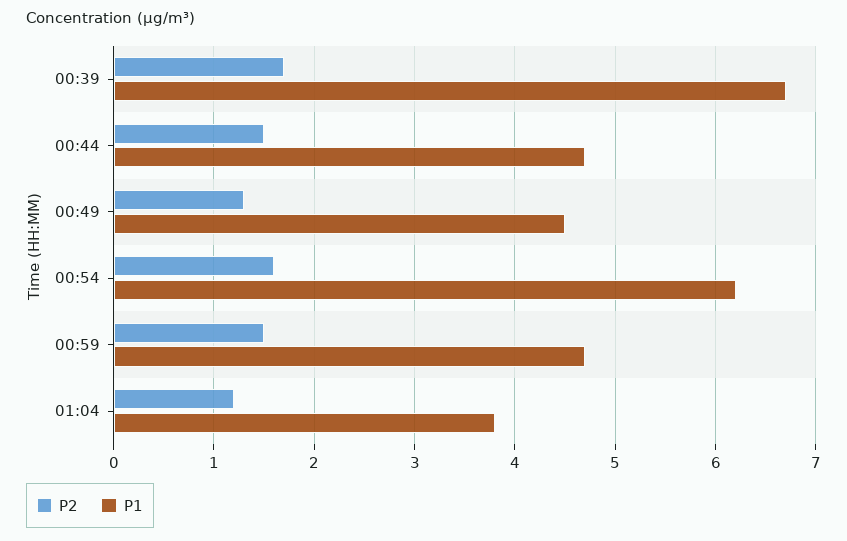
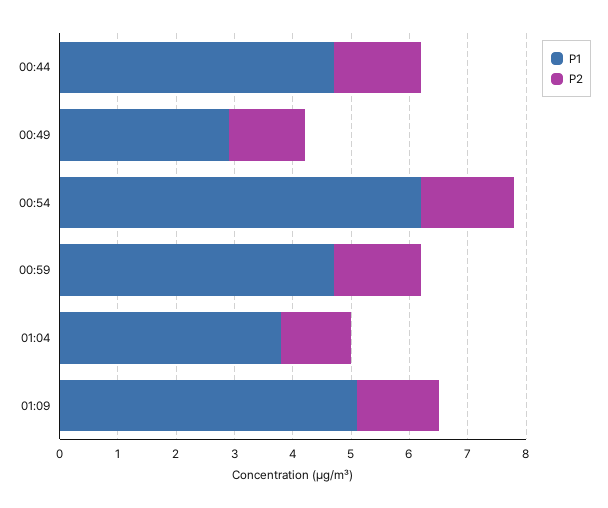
P2, 00:39: 1.7 -> none
P1, 00:39: 6.7 -> none
P1, 00:49: 4.5 -> 3
P1, 01:09: none -> 5
P2, 01:09: none -> 1.5

